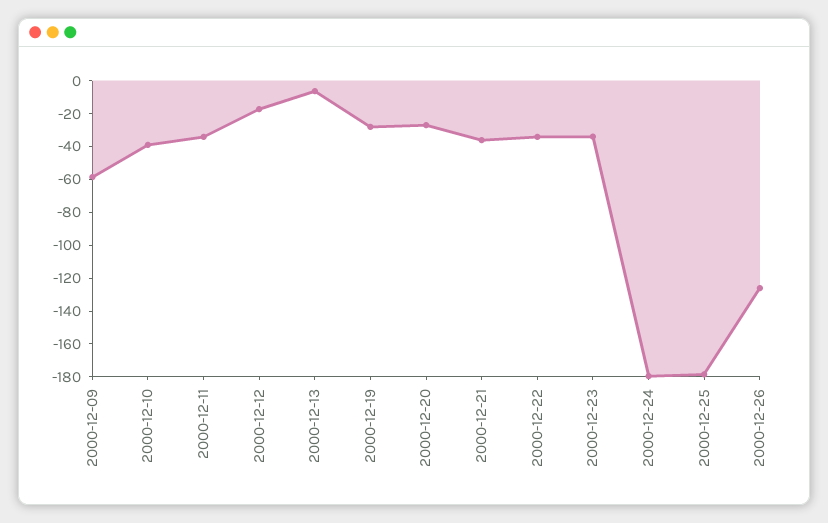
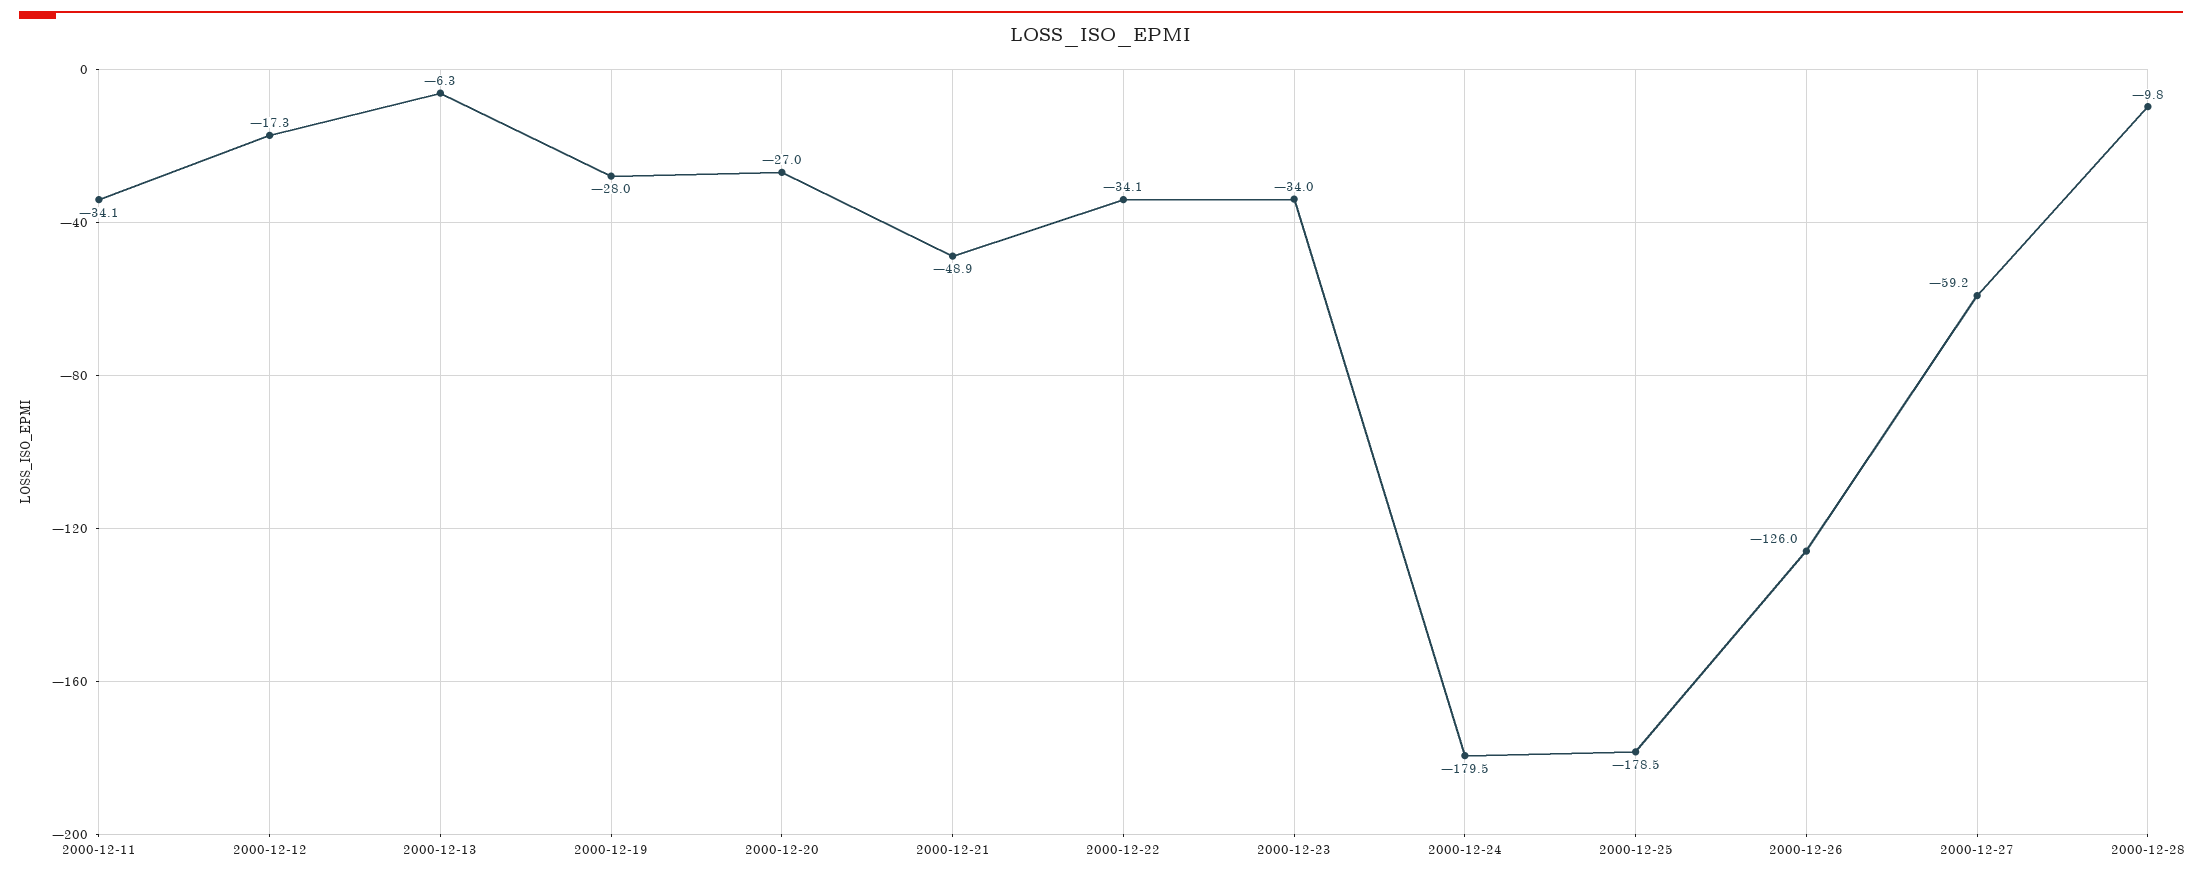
2000-12-09: -60 -> none
2000-12-10: -40 -> none
2000-12-21: -35 -> -48.9
2000-12-27: none -> -59.2
2000-12-28: none -> -9.8

